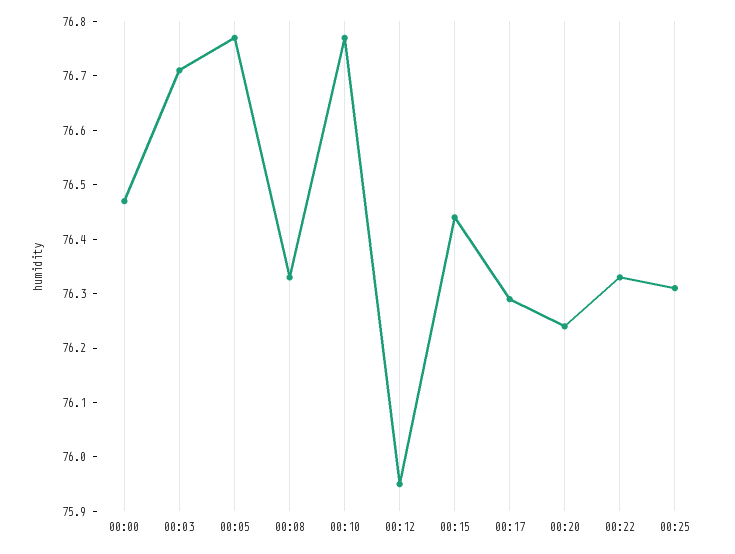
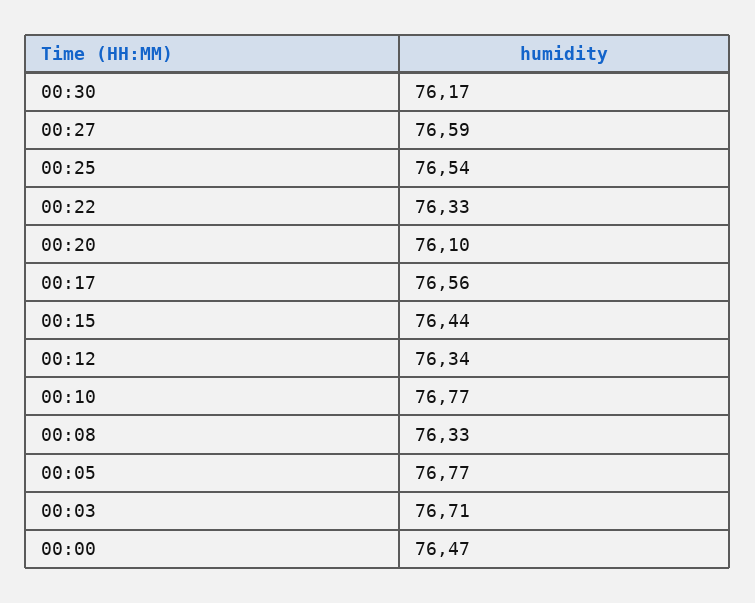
00:12: 75.95 -> 76.34
00:17: 76.3 -> 76.56
00:20: 76.25 -> 76.1
00:25: 76.3 -> 76.54
00:30: none -> 76.17
00:27: none -> 76.59

